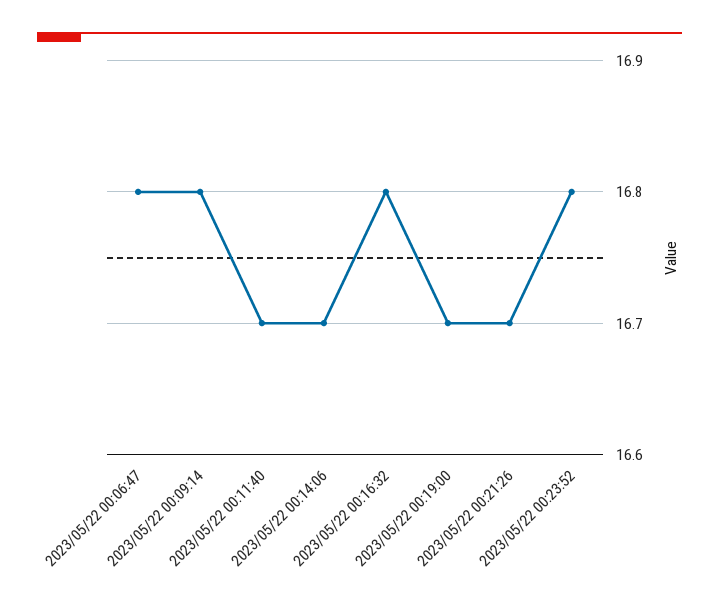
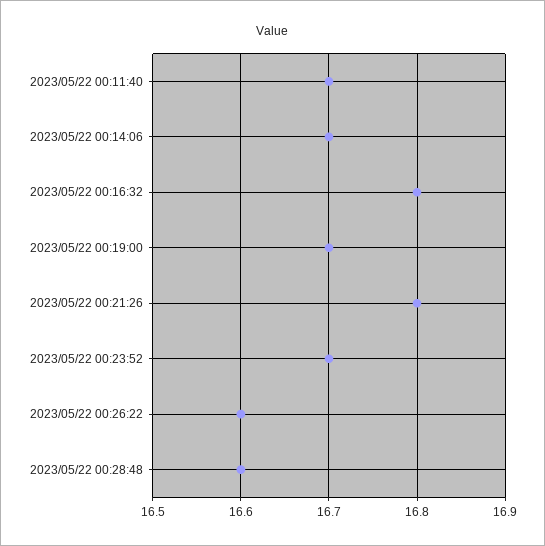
2023/05/22 00:06:47: 16.8 -> none
2023/05/22 00:09:14: 16.8 -> none
2023/05/22 00:21:26: 16.7 -> 16.8
2023/05/22 00:23:52: 16.8 -> 16.7
2023/05/22 00:26:22: none -> 16.6
2023/05/22 00:28:48: none -> 16.6

